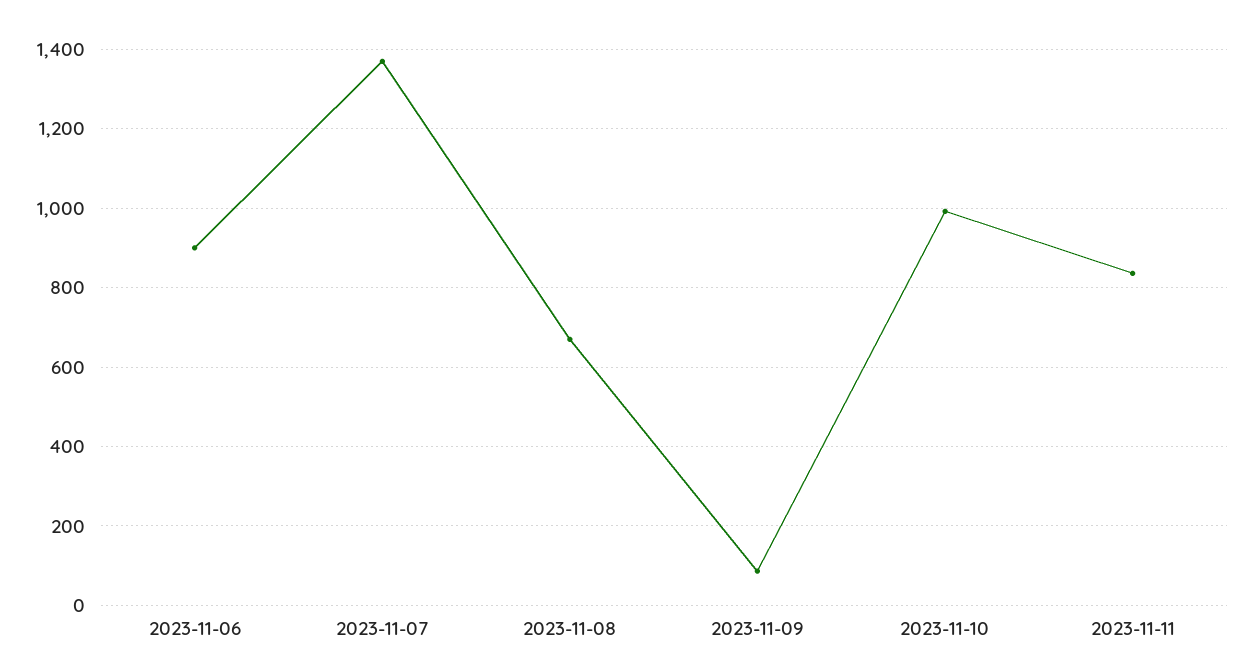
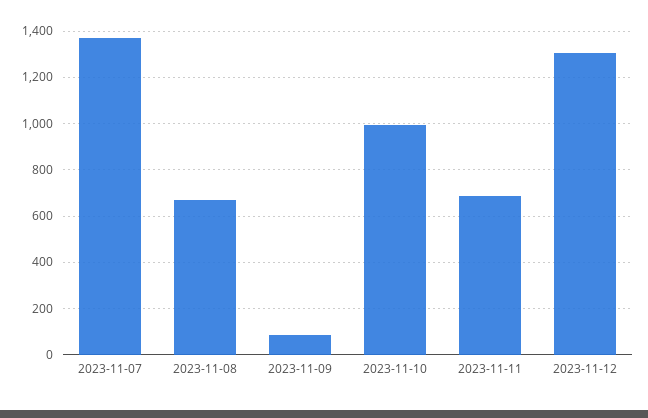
2023-11-06: 900 -> none
2023-11-11: 840 -> 700
2023-11-12: none -> 1300

